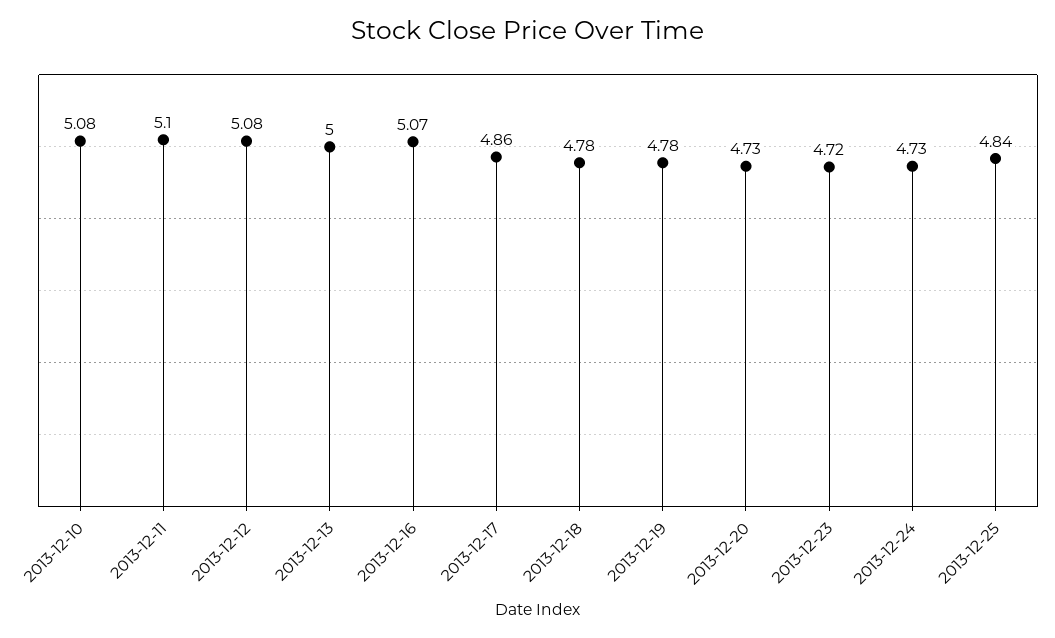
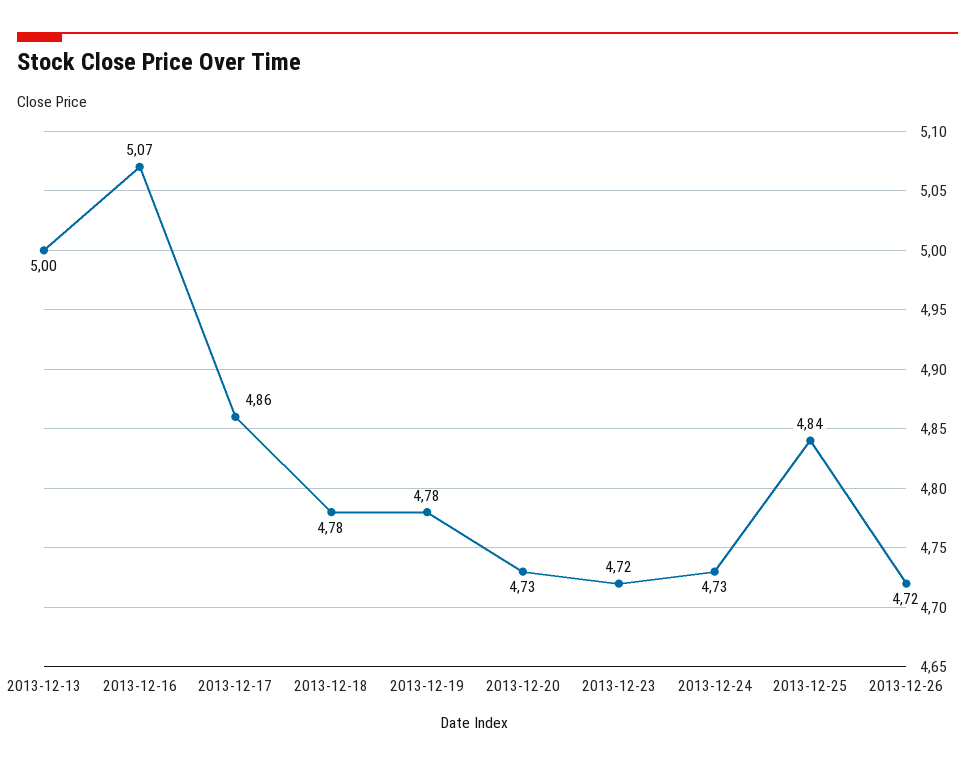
2013-12-10: 5.08 -> none
2013-12-11: 5.1 -> none
2013-12-12: 5.08 -> none
2013-12-26: none -> 4.72

